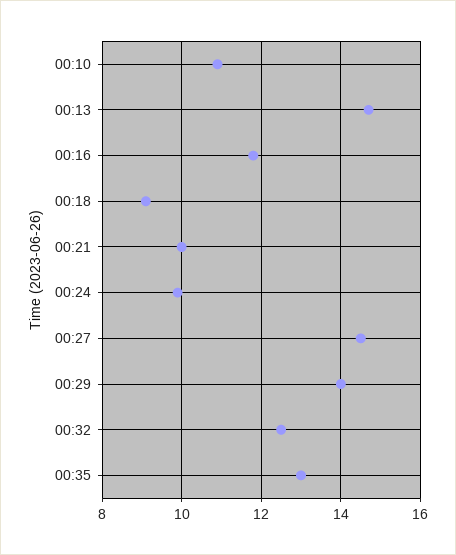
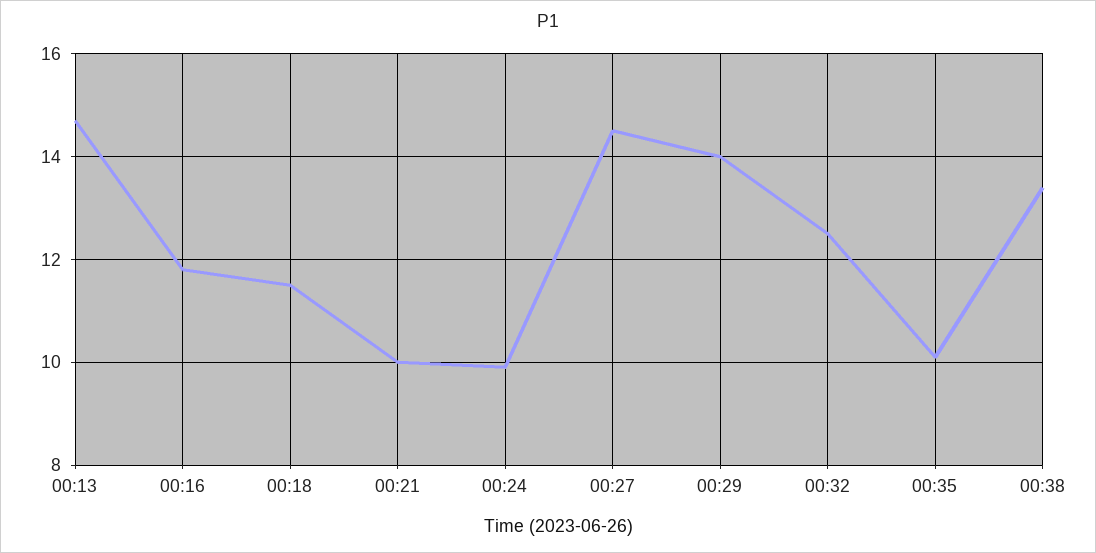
00:10: 11 -> none
00:18: 9 -> 11.5
00:35: 13 -> 10
00:38: none -> 13.5

